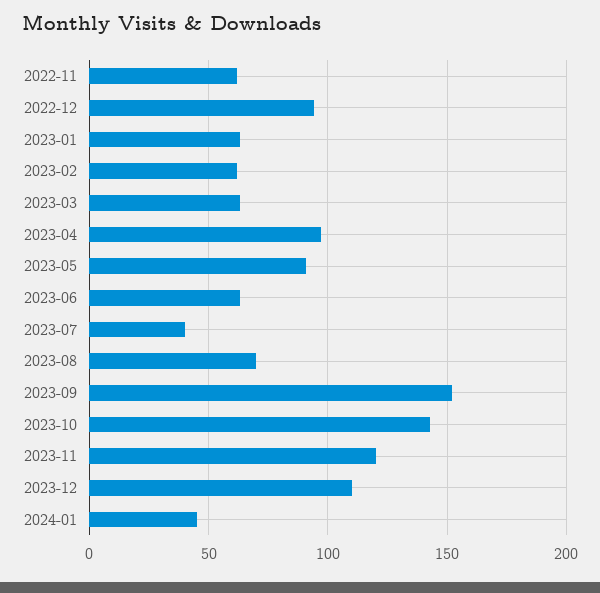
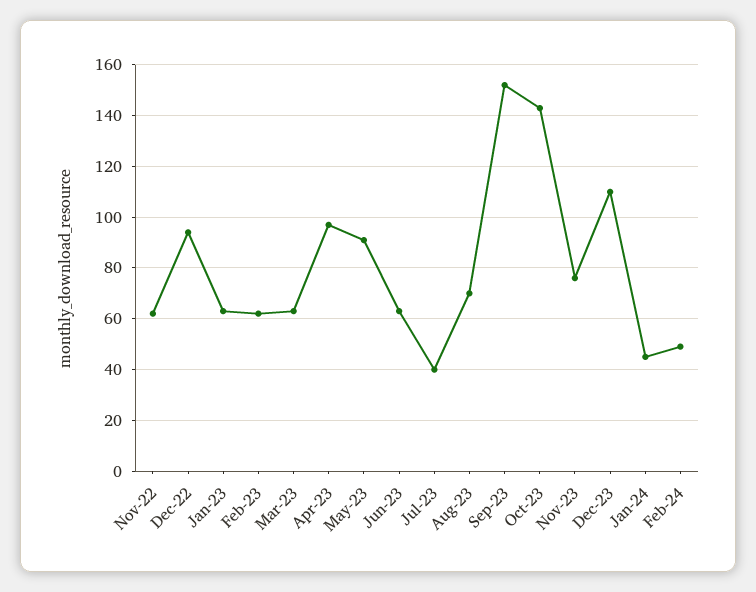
2023-11: 120 -> 75
Feb-24: none -> 50

